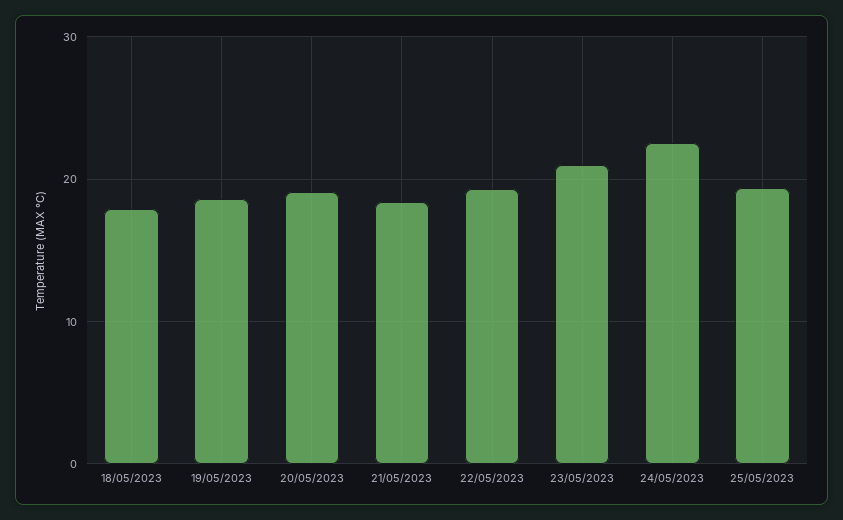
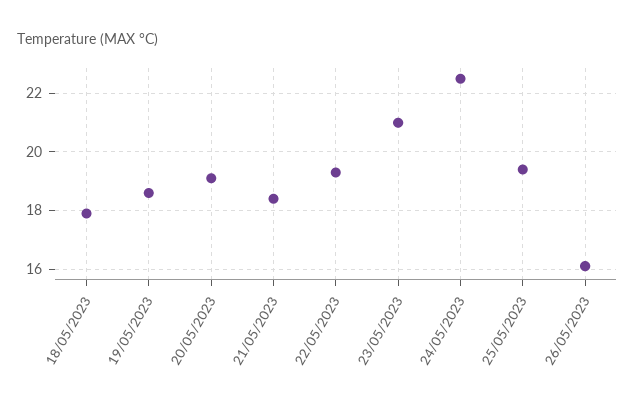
26/05/2023: none -> 16

